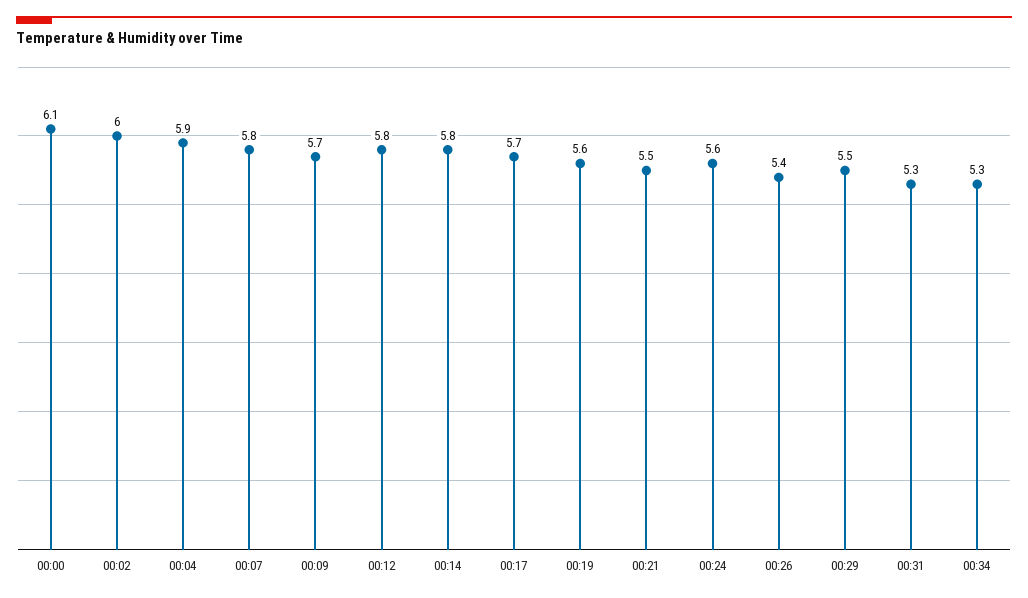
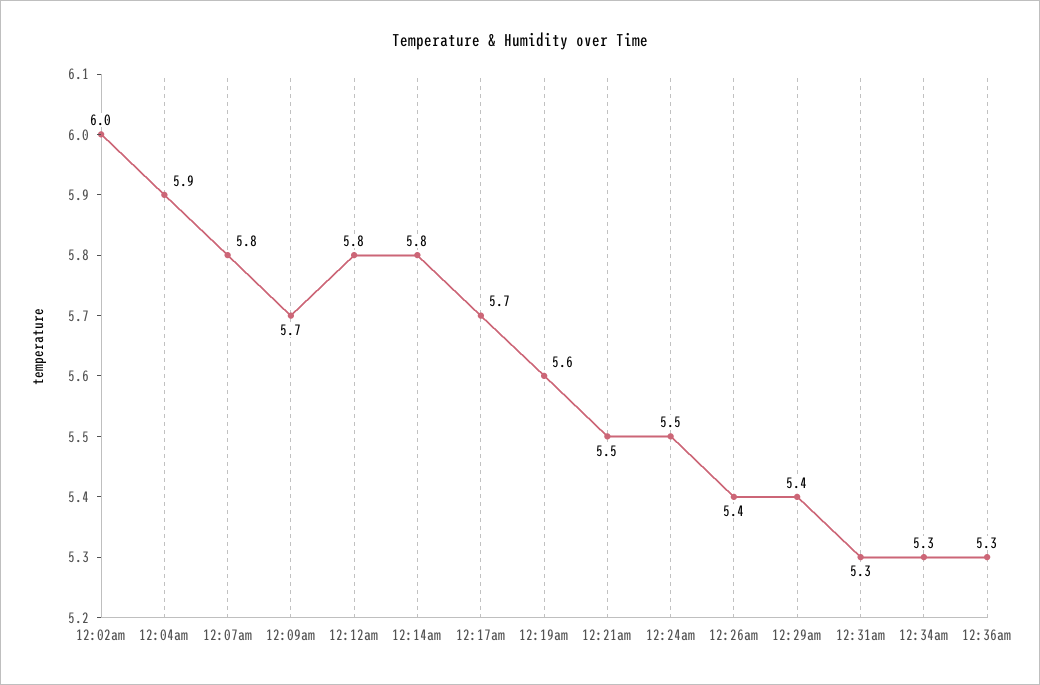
00:00: 6.1 -> none
00:24: 5.6 -> 5.5
00:29: 5.5 -> 5.4
12:36am: none -> 5.3

